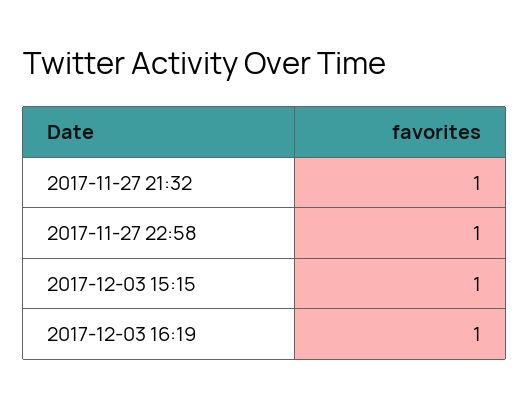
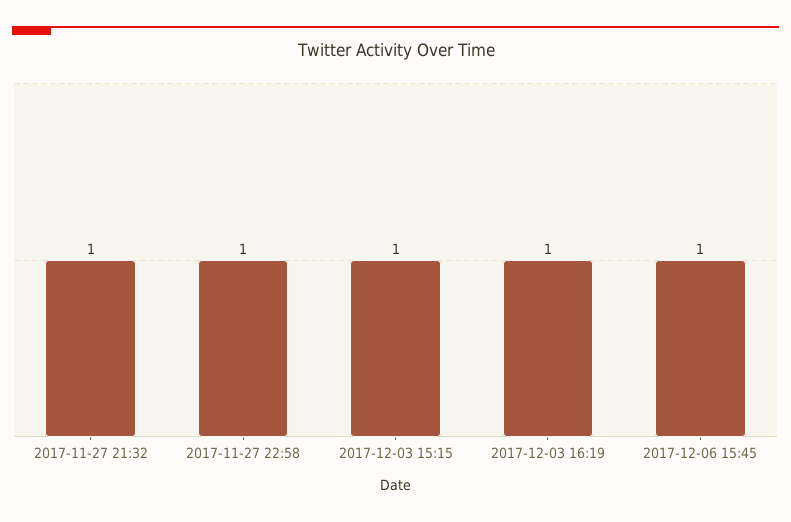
2017-12-06 15:45: none -> 1

